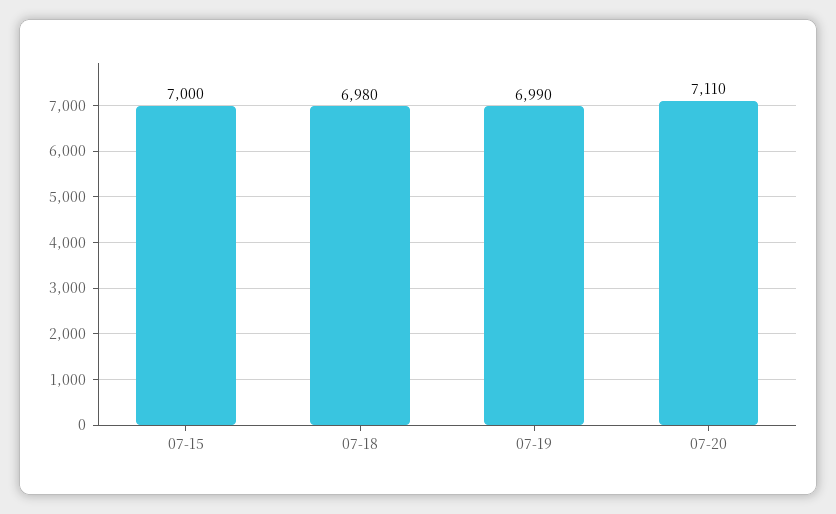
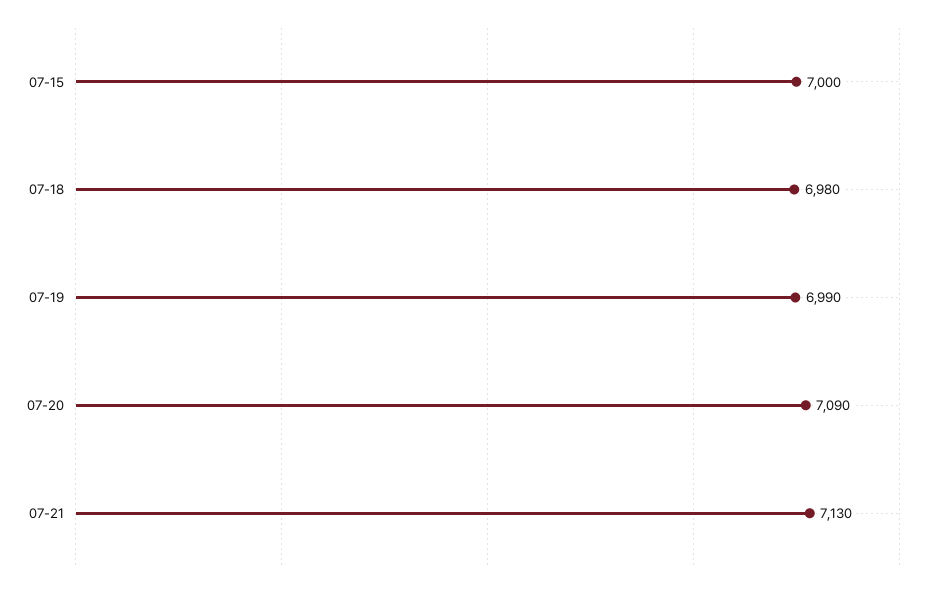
07-20: 7110 -> 7090
07-21: none -> 7130

